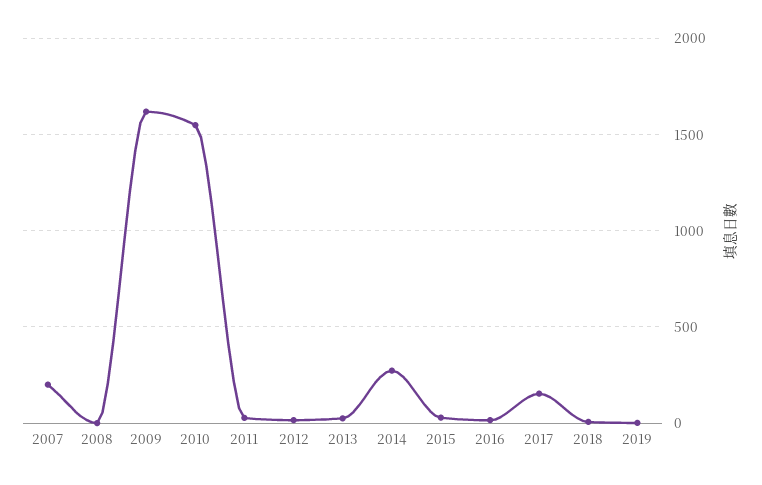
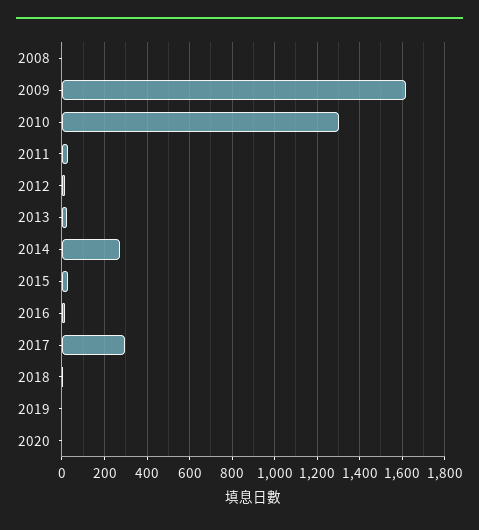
2007: 200 -> none
2010: 1550 -> 1300
2017: 150 -> 300
2020: none -> 0

